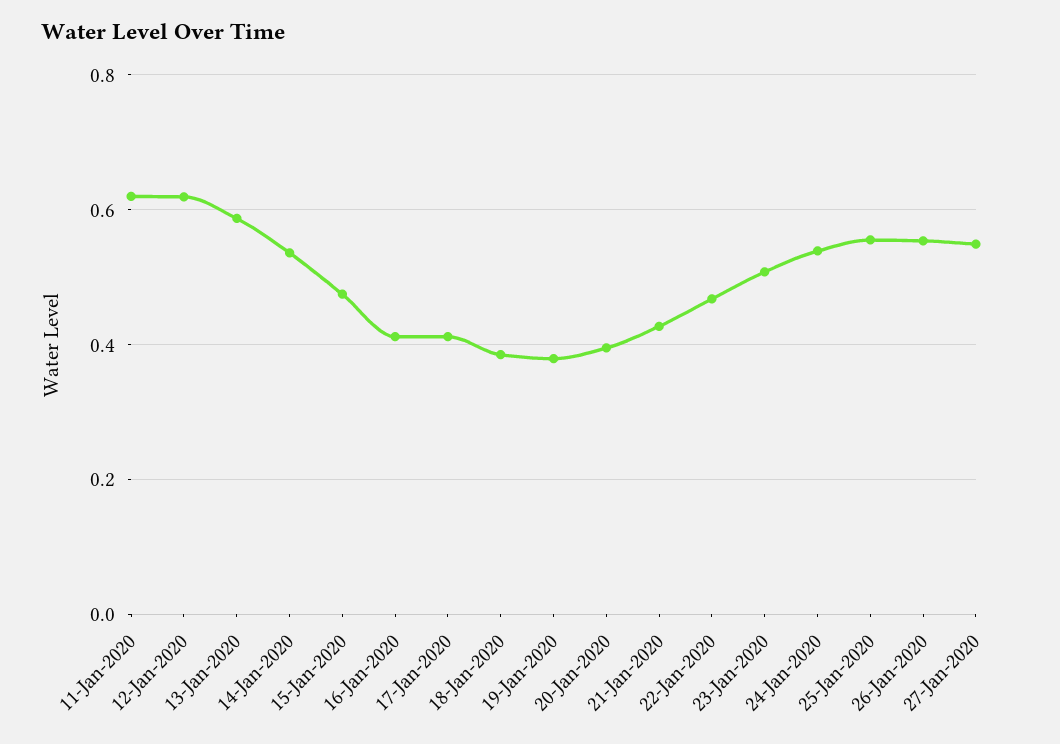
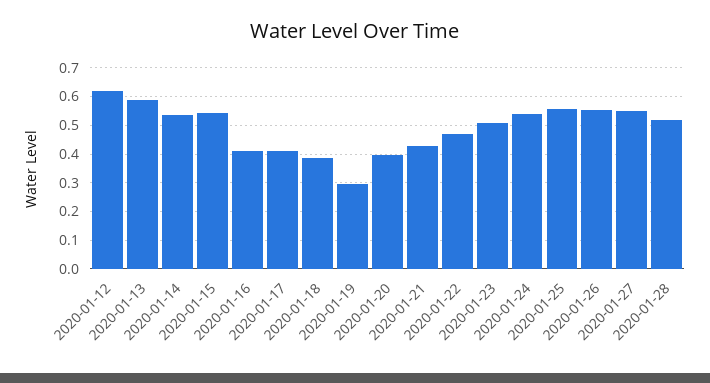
11-Jan-2020: 0.62 -> none
15-Jan-2020: 0.48 -> 0.55
19-Jan-2020: 0.38 -> 0.3
2020-01-28: none -> 0.525

